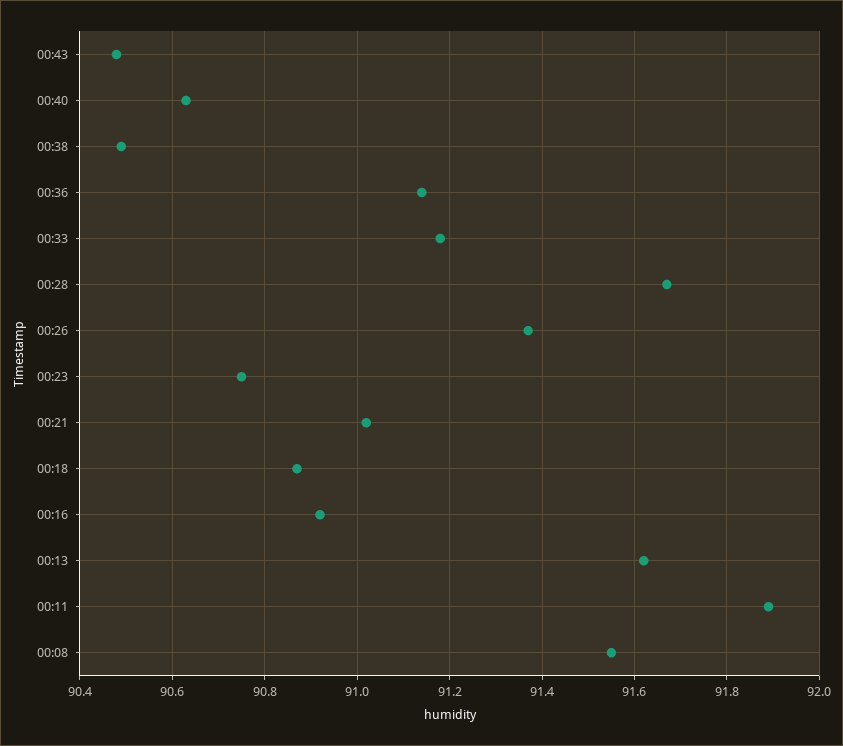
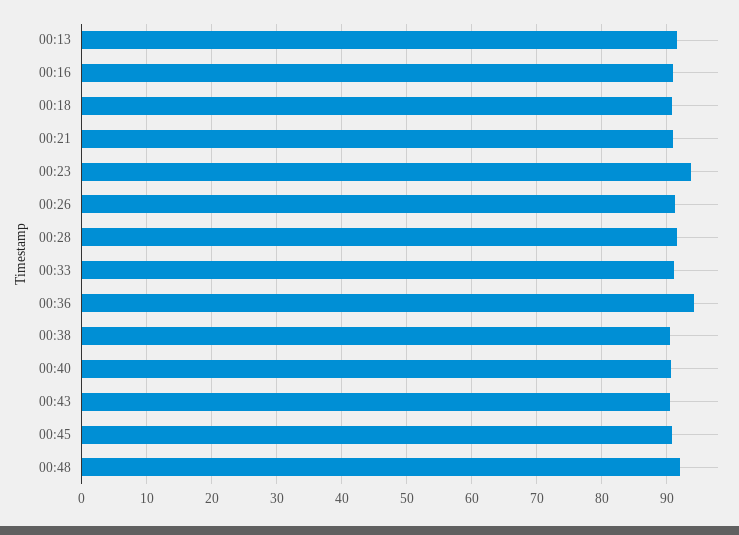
00:36: 91.15 -> 94
00:23: 90.75 -> 94
00:11: 91.9 -> none
00:08: 91.55 -> none
00:45: none -> 91
00:48: none -> 92

